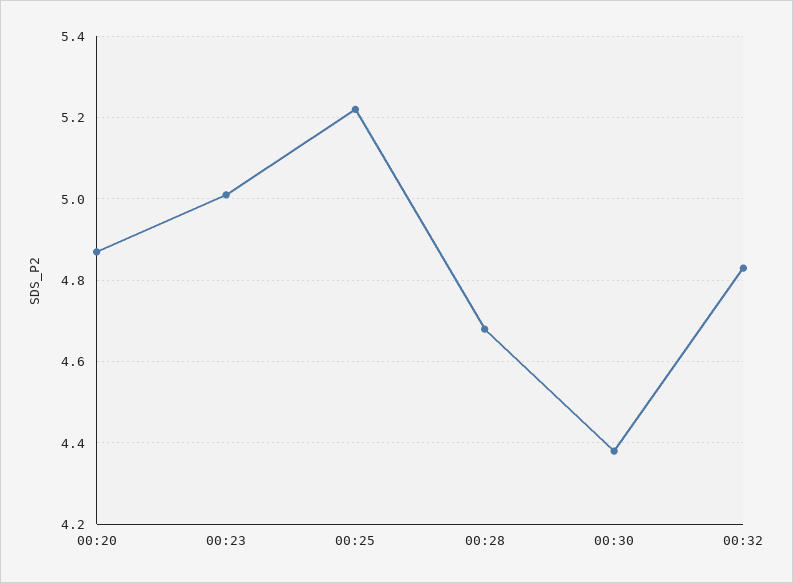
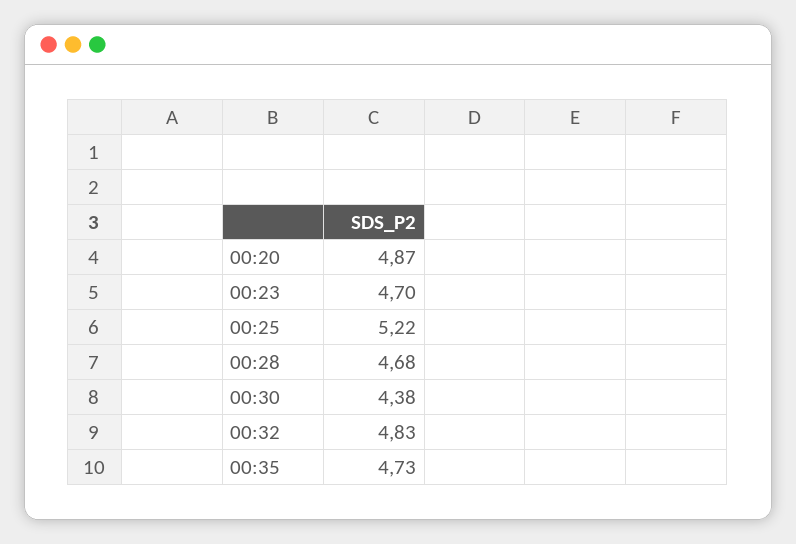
00:23: 5 -> 4.7
00:35: none -> 4.73

